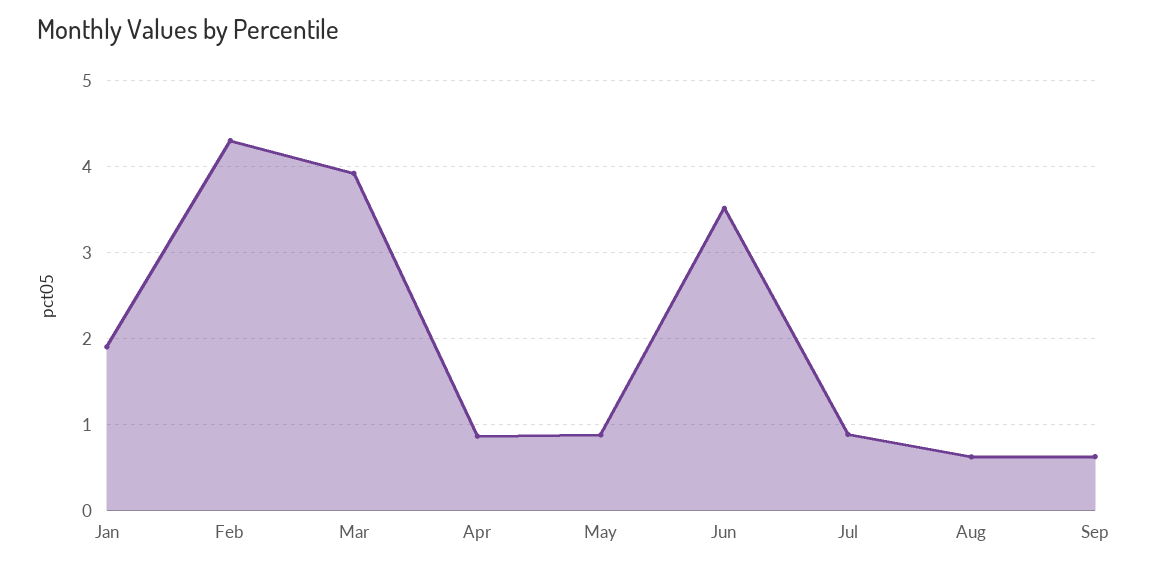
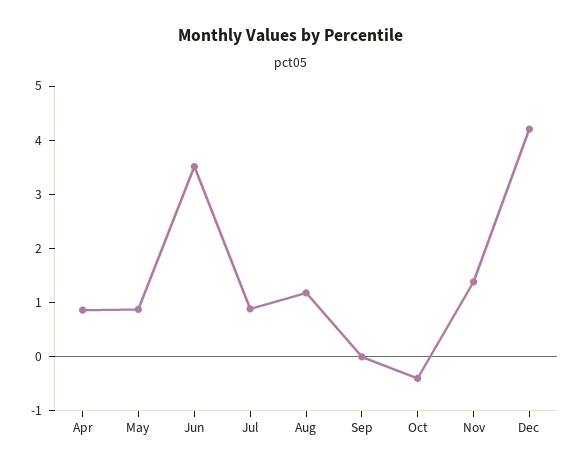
Jan: 1.9 -> none
Feb: 4.3 -> none
Mar: 3.9 -> none
Aug: 0.6 -> 1.2
Sep: 0.6 -> 0
Oct: none -> -0.4
Nov: none -> 1.4
Dec: none -> 4.2

